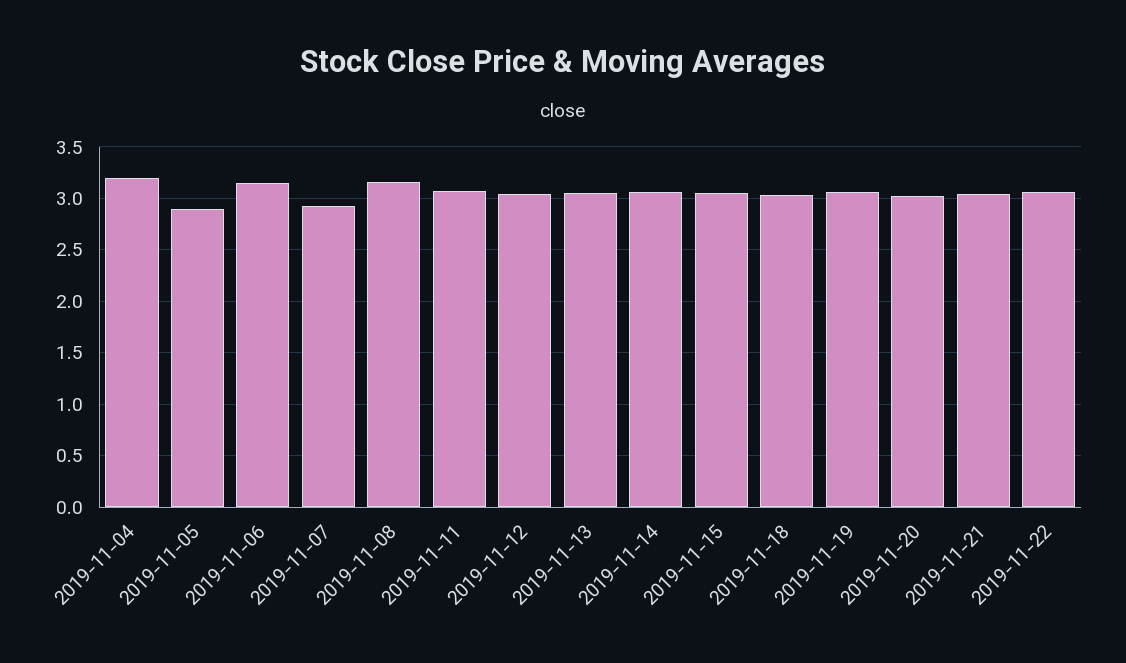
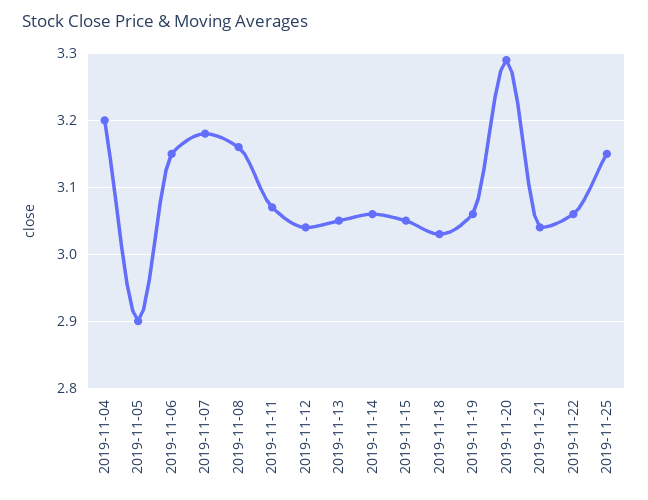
2019-11-07: 2.9 -> 3.18
2019-11-20: 3 -> 3.29
2019-11-25: none -> 3.15

